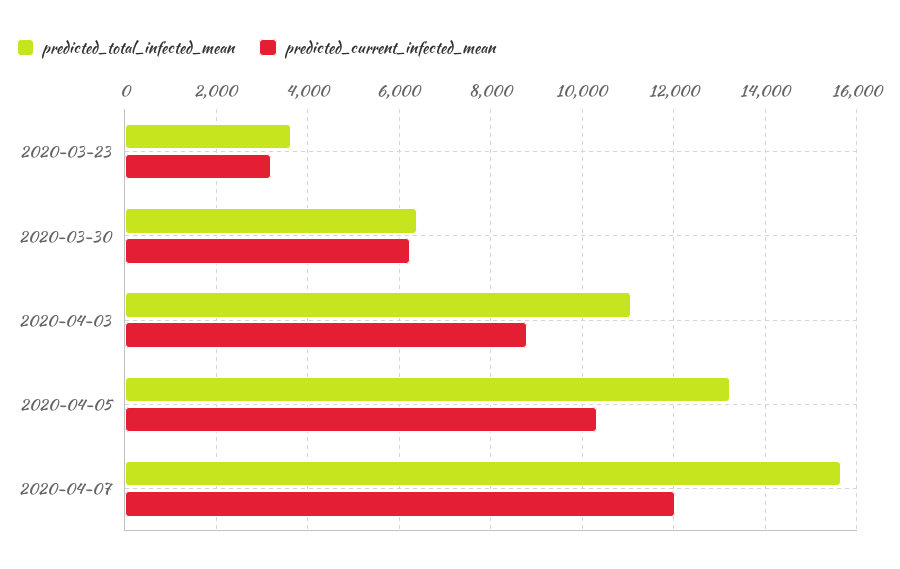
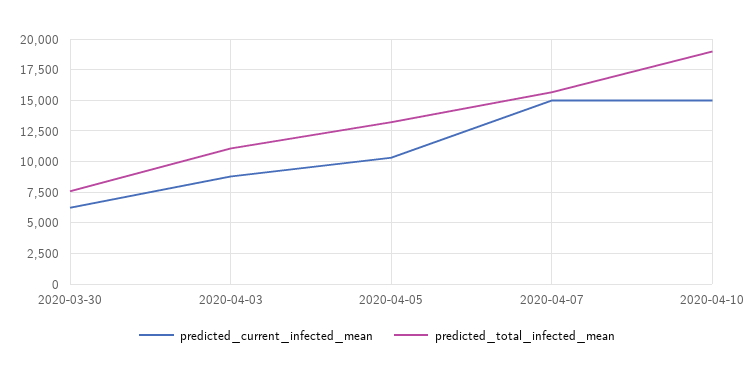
predicted_total_infected_mean, 2020-03-23: 3600 -> none
predicted_current_infected_mean, 2020-03-23: 3200 -> none
predicted_total_infected_mean, 2020-03-30: 6400 -> 7500
predicted_current_infected_mean, 2020-04-07: 12000 -> 15000
predicted_current_infected_mean, 2020-04-10: none -> 15000
predicted_total_infected_mean, 2020-04-10: none -> 19000

